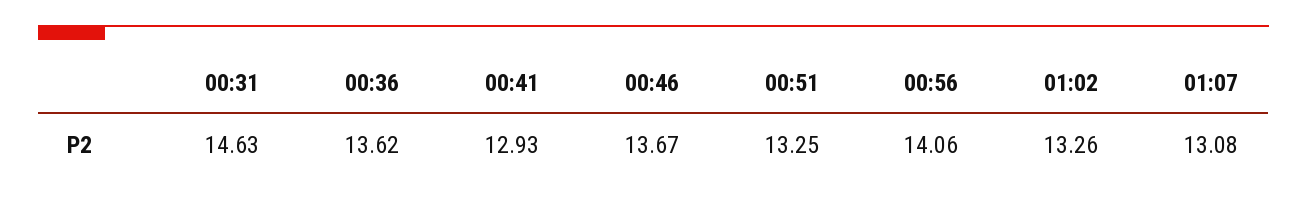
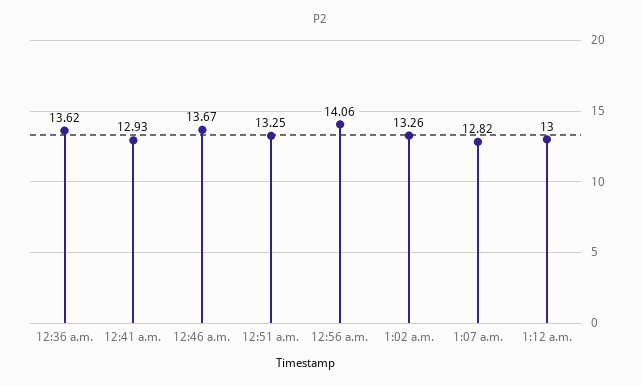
00:31: 14.63 -> none
01:07: 13.08 -> 12.82
1:12 a.m.: none -> 13

